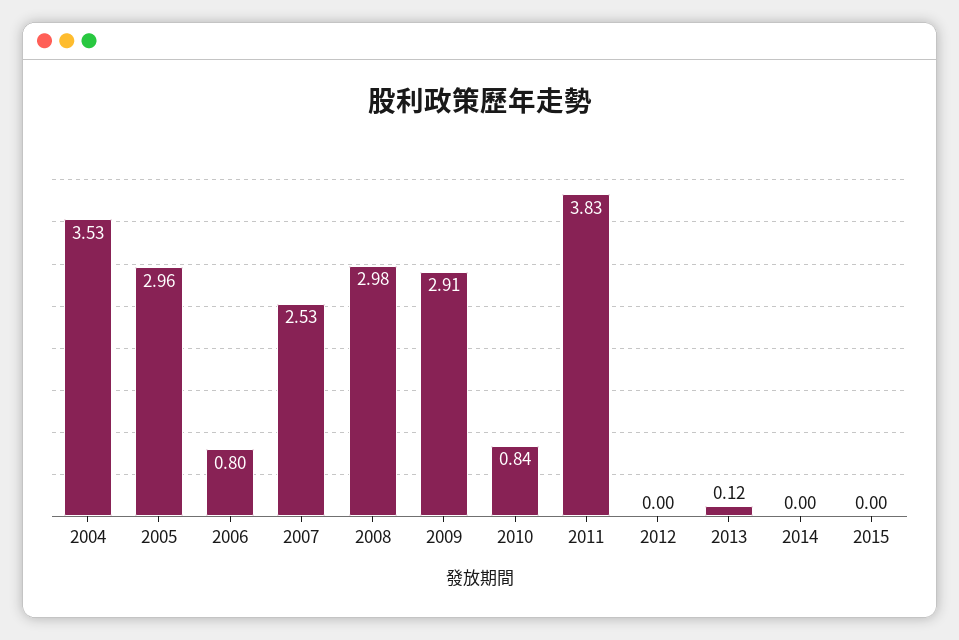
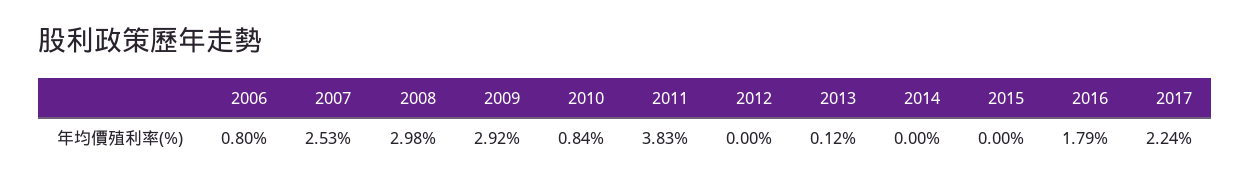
2004: 3.53 -> none
2005: 2.96 -> none
2009: 2.91 -> 2.92
2016: none -> 1.79
2017: none -> 2.24

